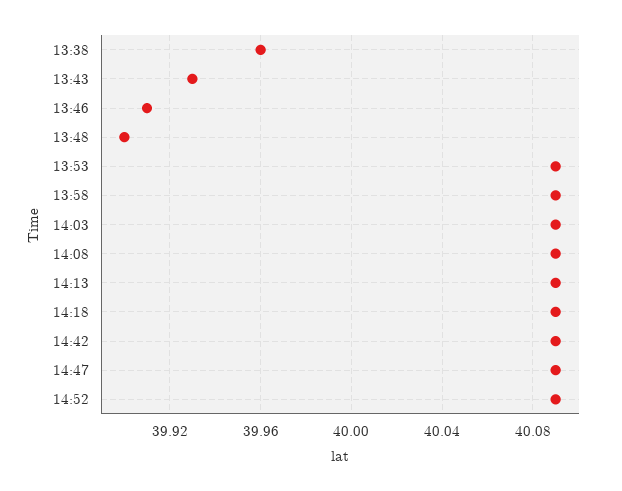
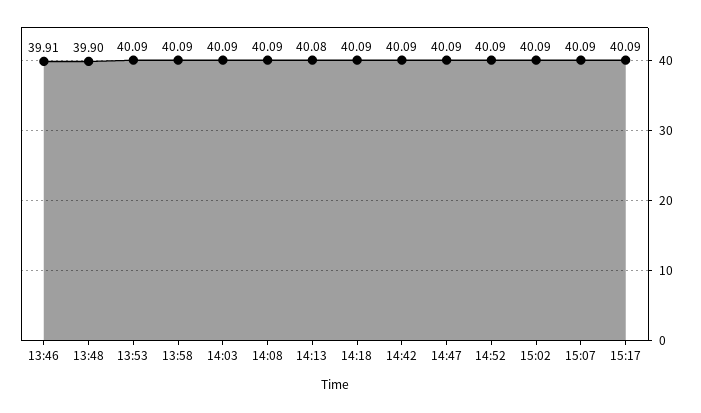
13:38: 39.96 -> none
13:43: 39.93 -> none
14:13: 40.09 -> 40.08
15:02: none -> 40.09
15:07: none -> 40.09
15:17: none -> 40.09

